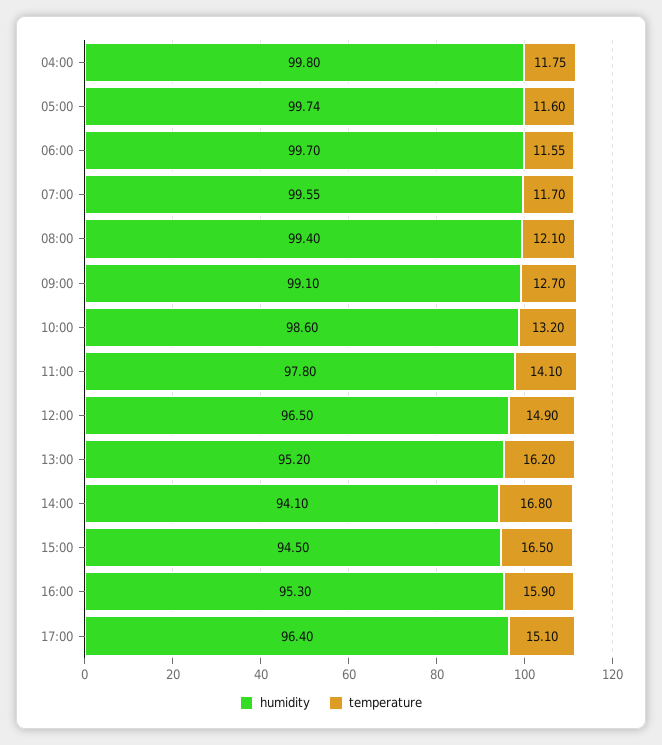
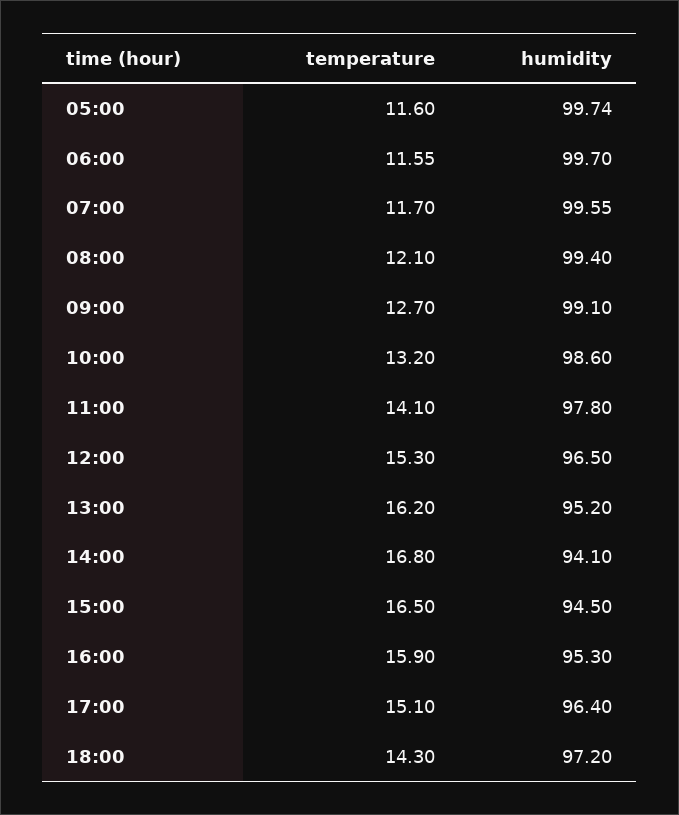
humidity, 04:00: 99.8 -> none
temperature, 04:00: 11.75 -> none
temperature, 12:00: 14.9 -> 15.3
temperature, 18:00: none -> 14.3
humidity, 18:00: none -> 97.2

